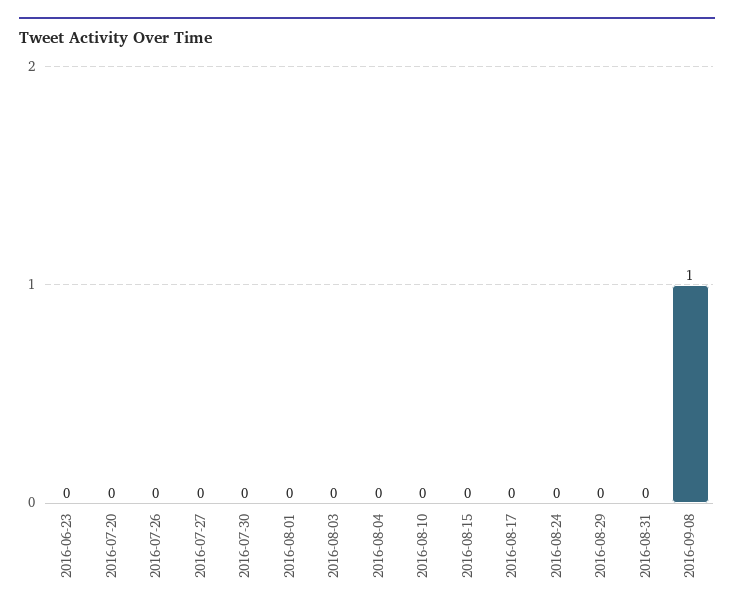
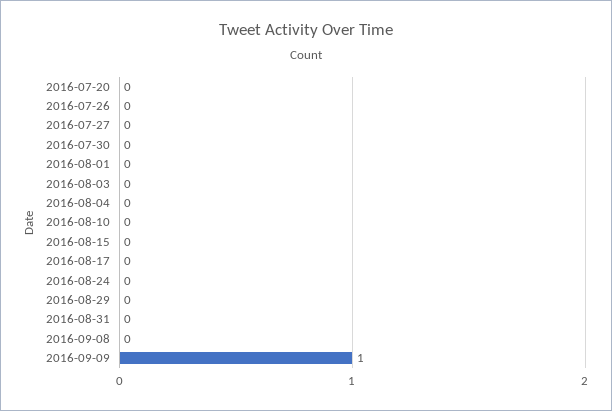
2016-06-23: 0 -> none
2016-09-08: 1 -> 0
2016-09-09: none -> 1

